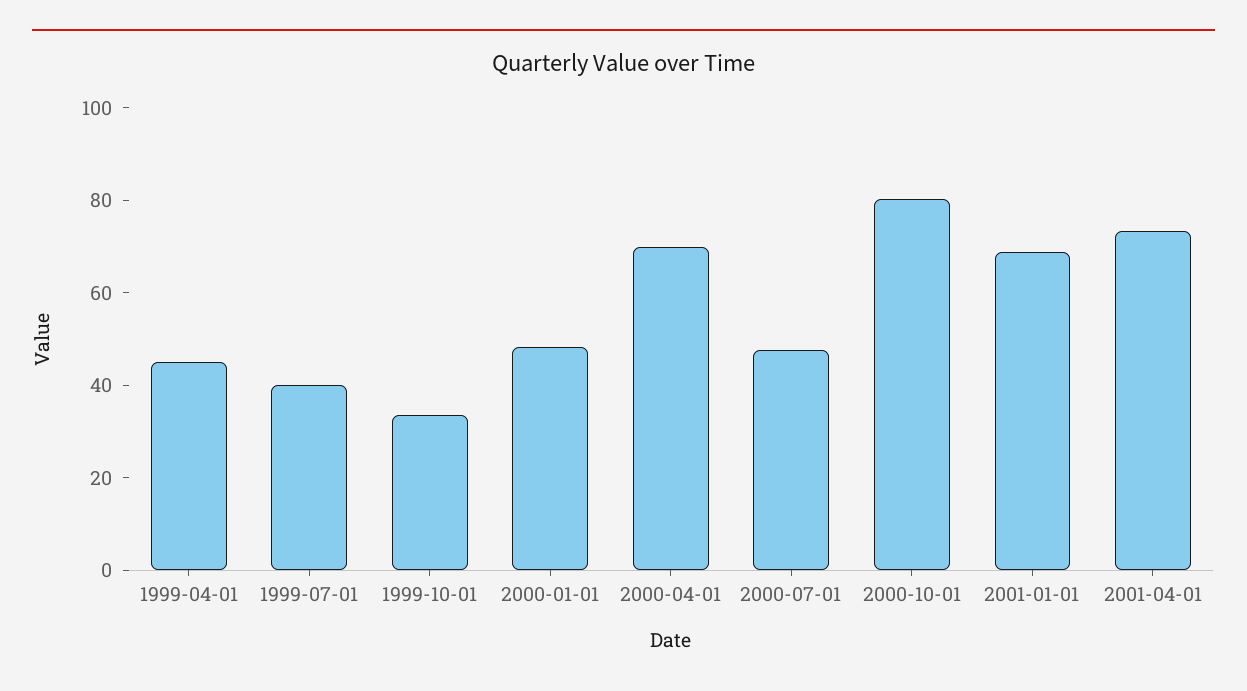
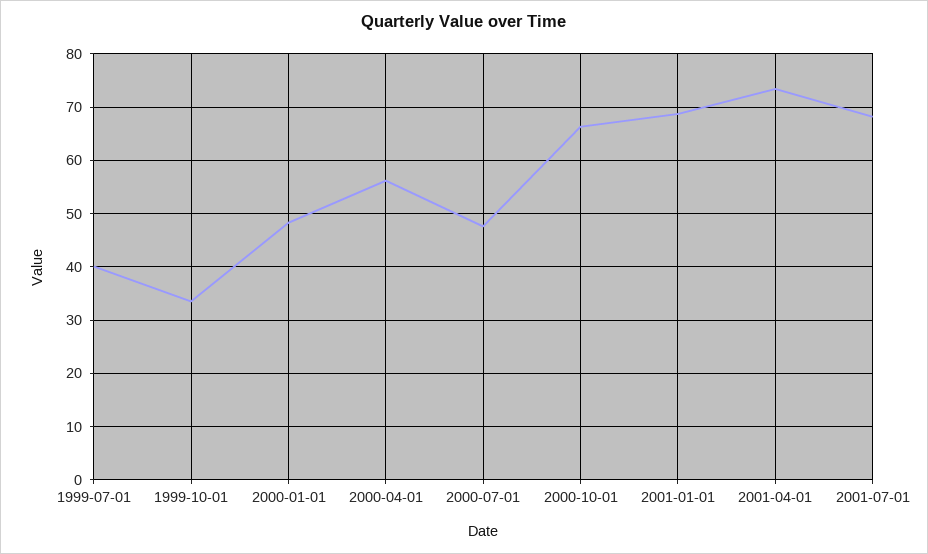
1999-04-01: 45 -> none
2000-04-01: 70 -> 56
2000-10-01: 80 -> 66
2001-07-01: none -> 68

